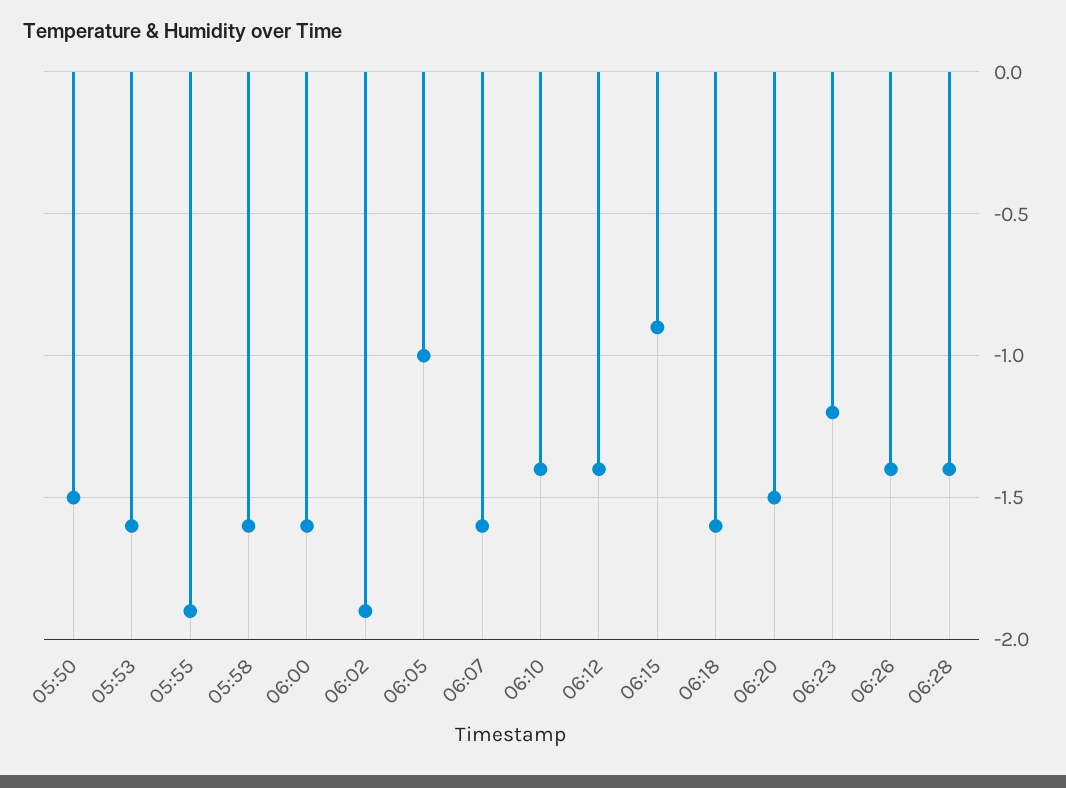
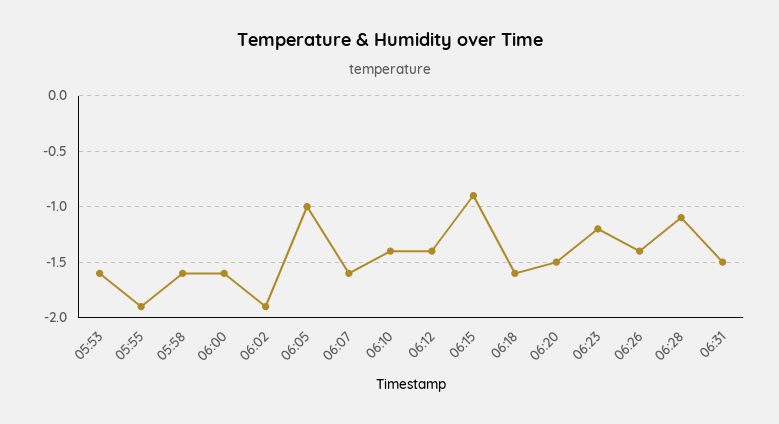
05:50: -1.5 -> none
06:28: -1.4 -> -1.1
06:31: none -> -1.5

